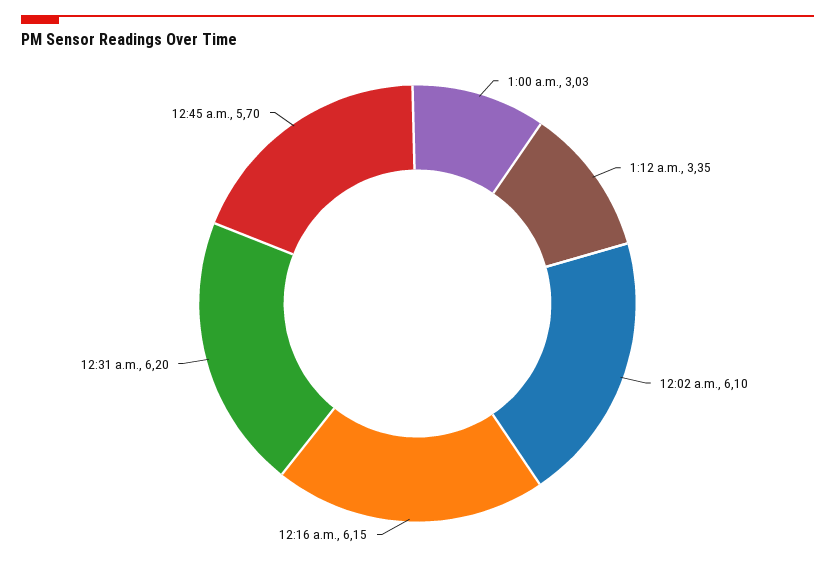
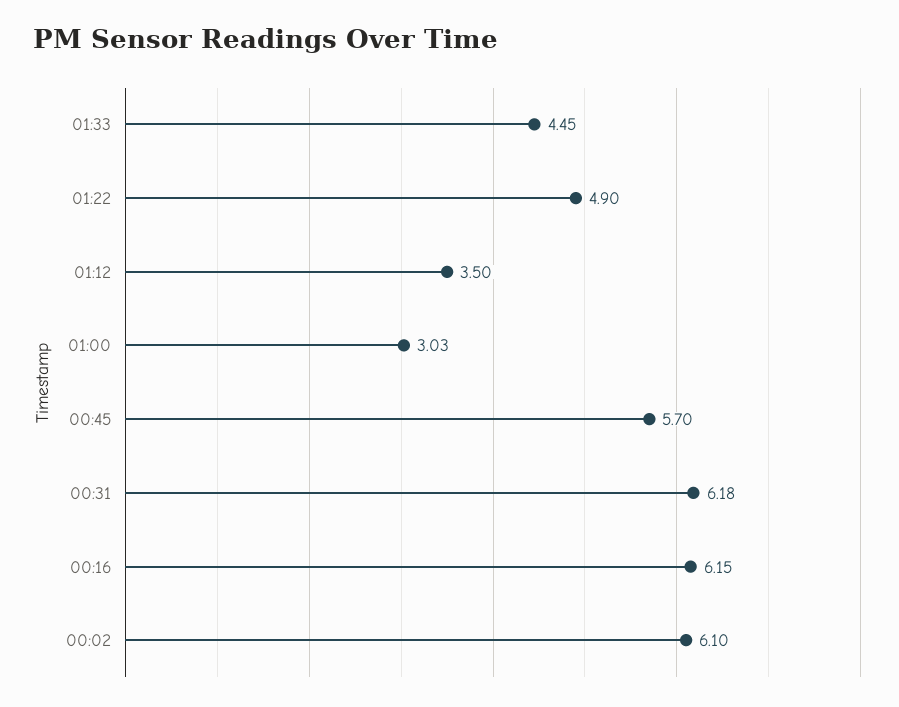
1:12 a.m.: 3.35 -> 3.5
12:31 a.m.: 6.2 -> 6.18
01:33: none -> 4.45
01:22: none -> 4.9

